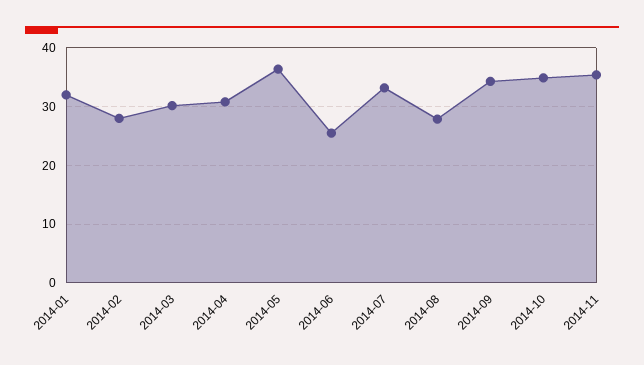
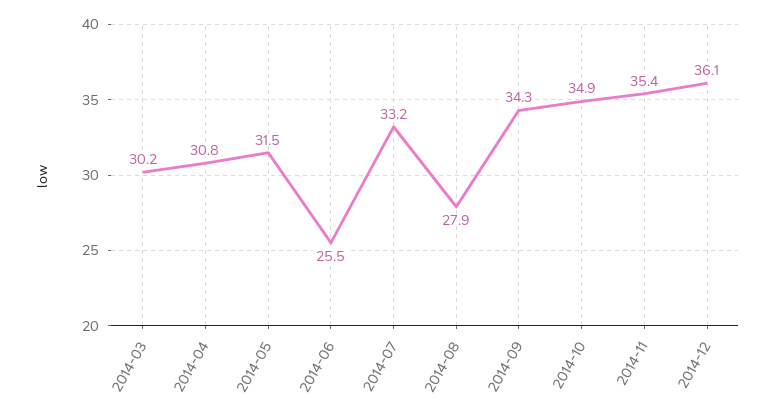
2014-01: 32 -> none
2014-02: 28 -> none
2014-05: 36 -> 31.5
2014-12: none -> 36.1

